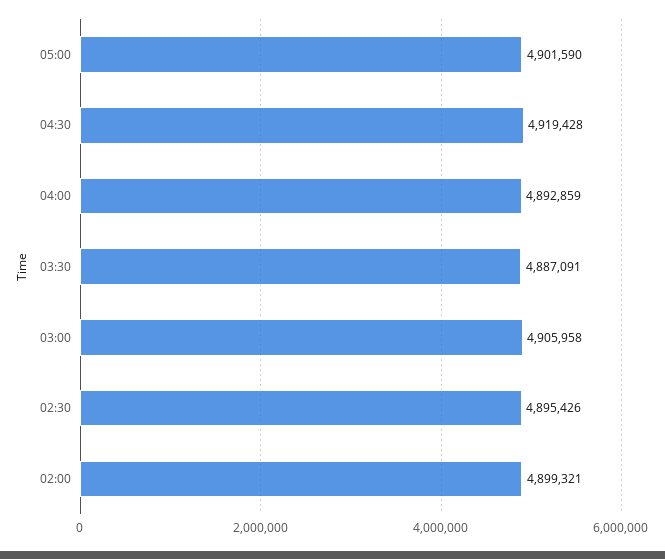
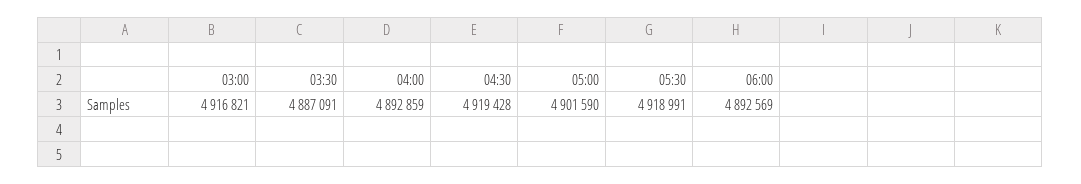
03:00: 4905958 -> 4916821
02:30: 4895426 -> none
02:00: 4899321 -> none
05:30: none -> 4918991
06:00: none -> 4892569

